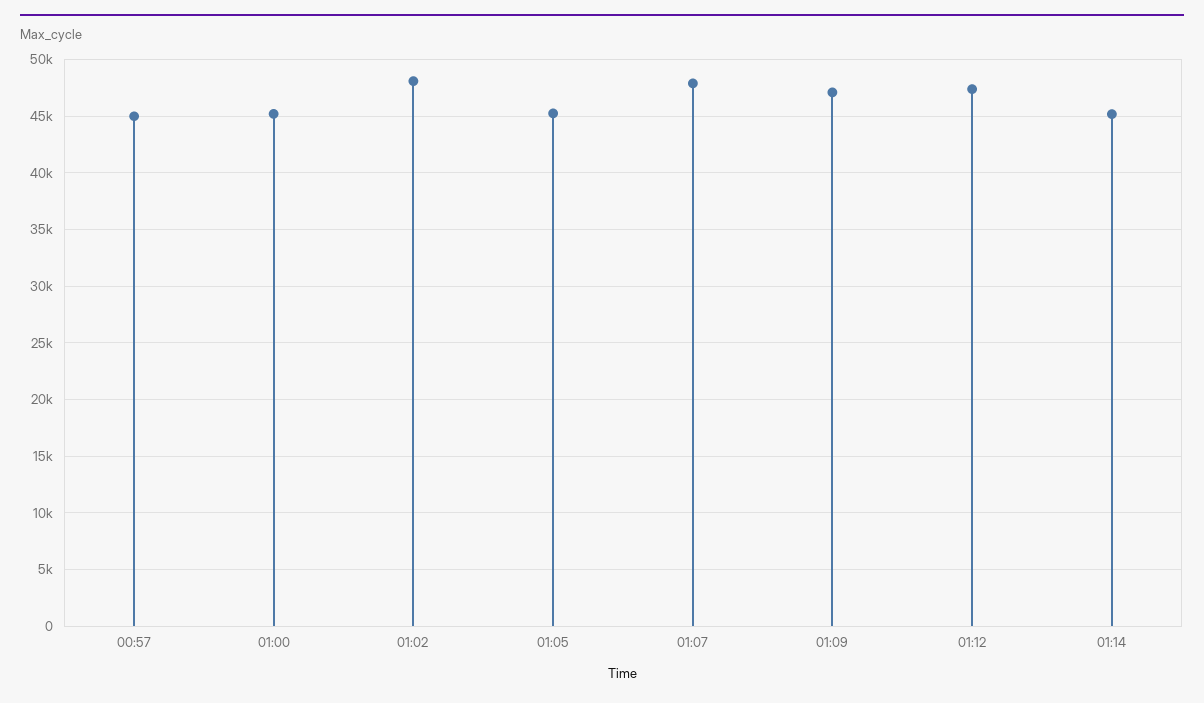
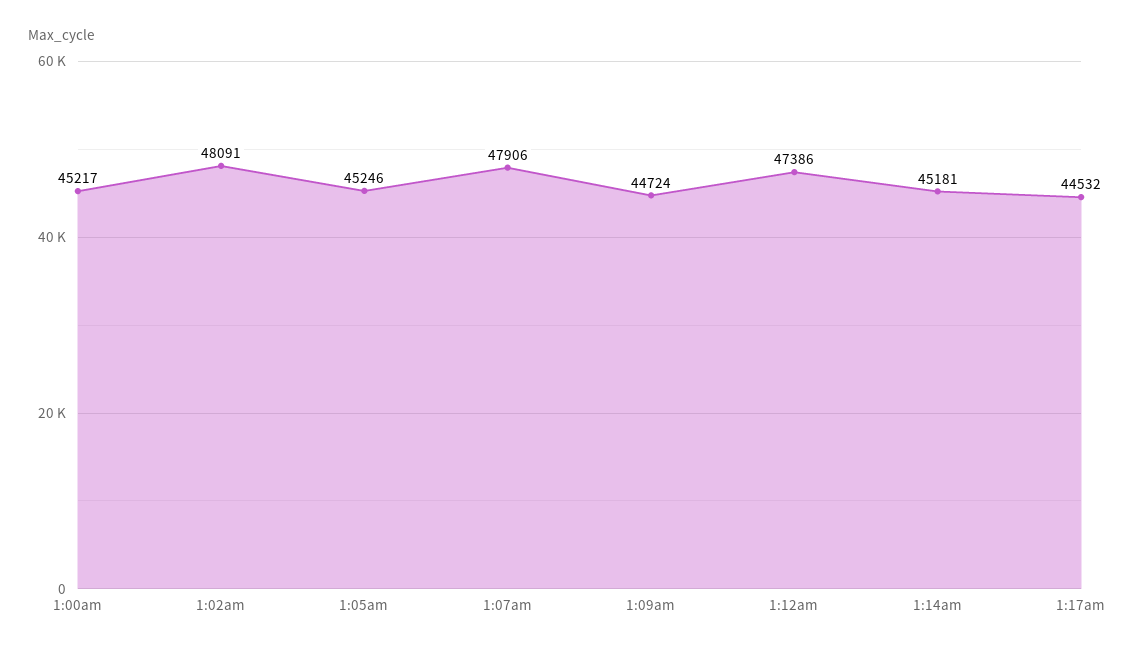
00:57: 45000 -> none
01:09: 47000 -> 44724
1:17am: none -> 44532

